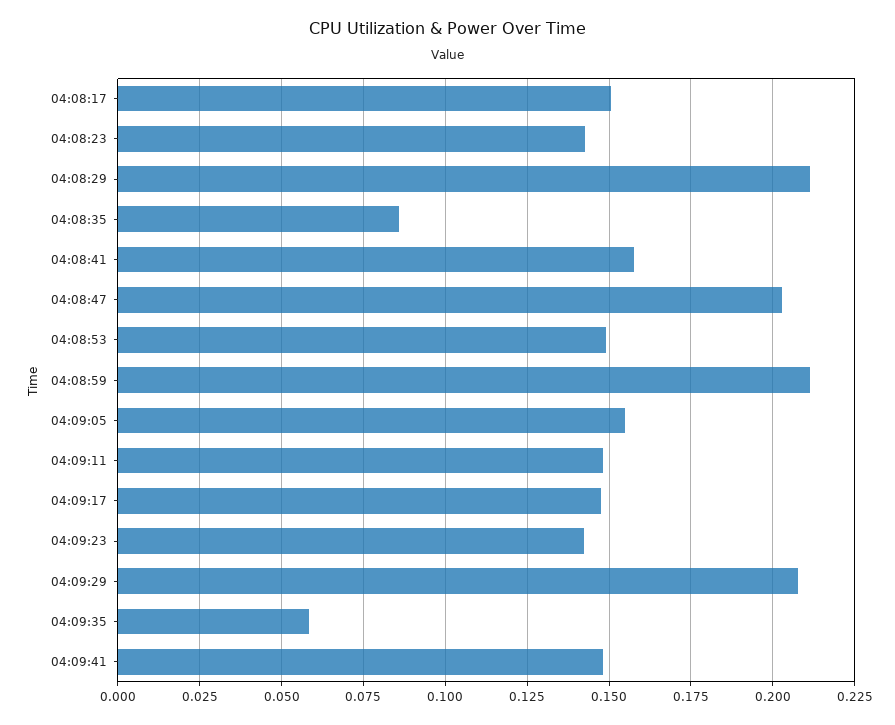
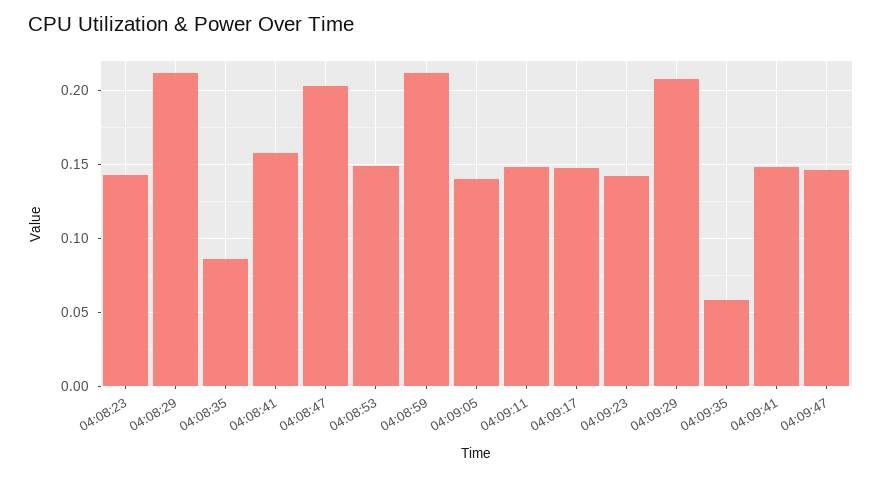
04:08:17: 0.15 -> none
04:09:05: 0.155 -> 0.14
04:09:47: none -> 0.145

